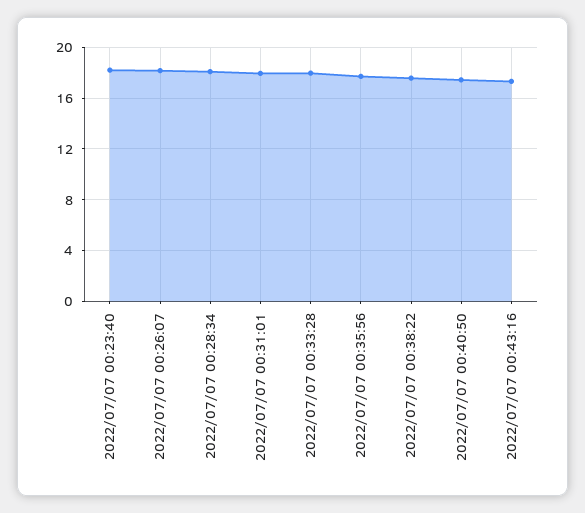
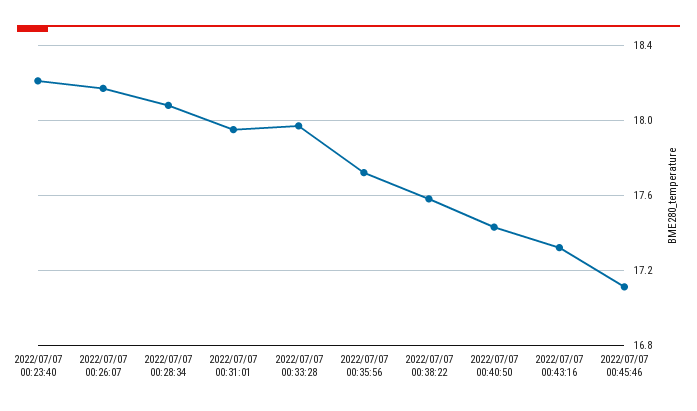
2022/07/07 00:45:46: none -> 17.1

